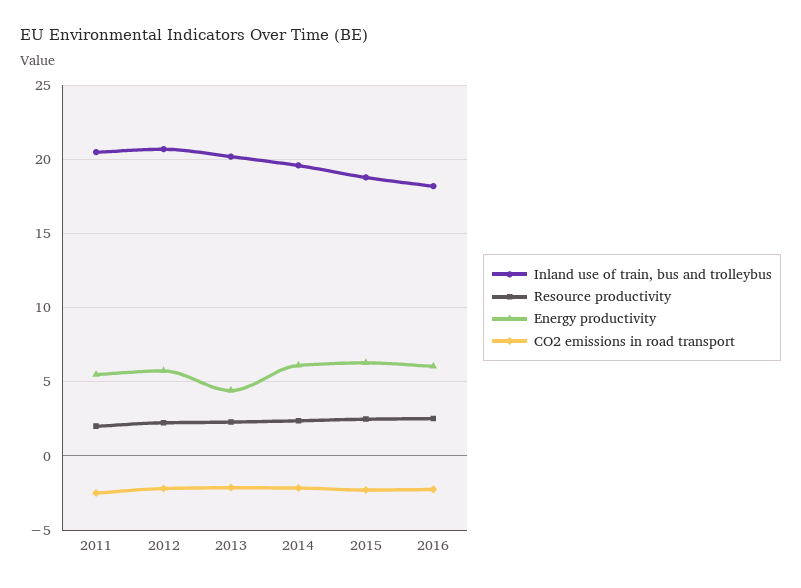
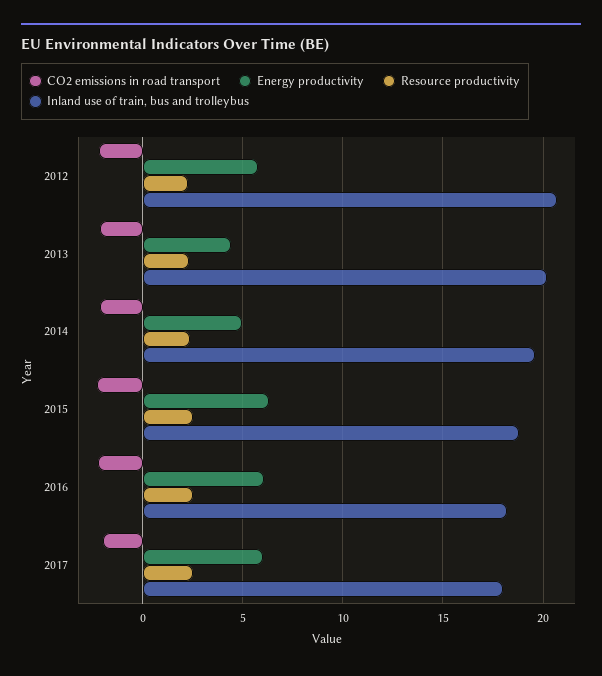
Inland use of train, bus and trolleybus, 2011: 20.5 -> none
Resource productivity, 2011: 2 -> none
Energy productivity, 2011: 5.5 -> none
CO2 emissions in road transport, 2011: -2.5 -> none
Energy productivity, 2014: 6 -> 5
CO2 emissions in road transport, 2017: none -> -2
Energy productivity, 2017: none -> 6
Resource productivity, 2017: none -> 2.5
Inland use of train, bus and trolleybus, 2017: none -> 18

